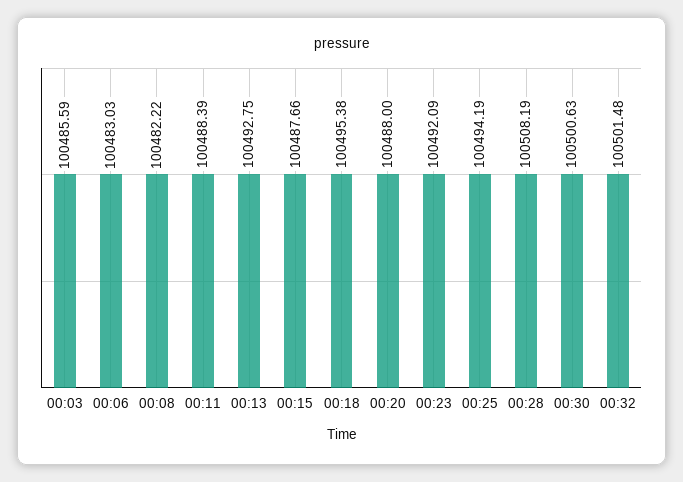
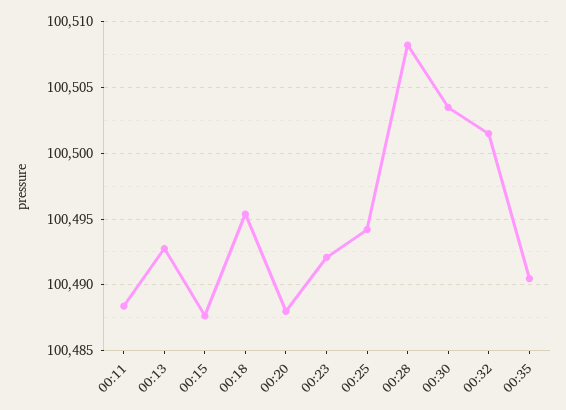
00:03: 100485.59 -> none
00:06: 100483.03 -> none
00:08: 100482.22 -> none
00:30: 100500.63 -> 100503.5
00:35: none -> 100490.5

